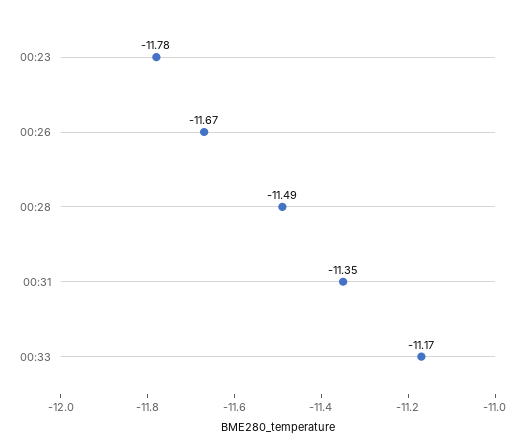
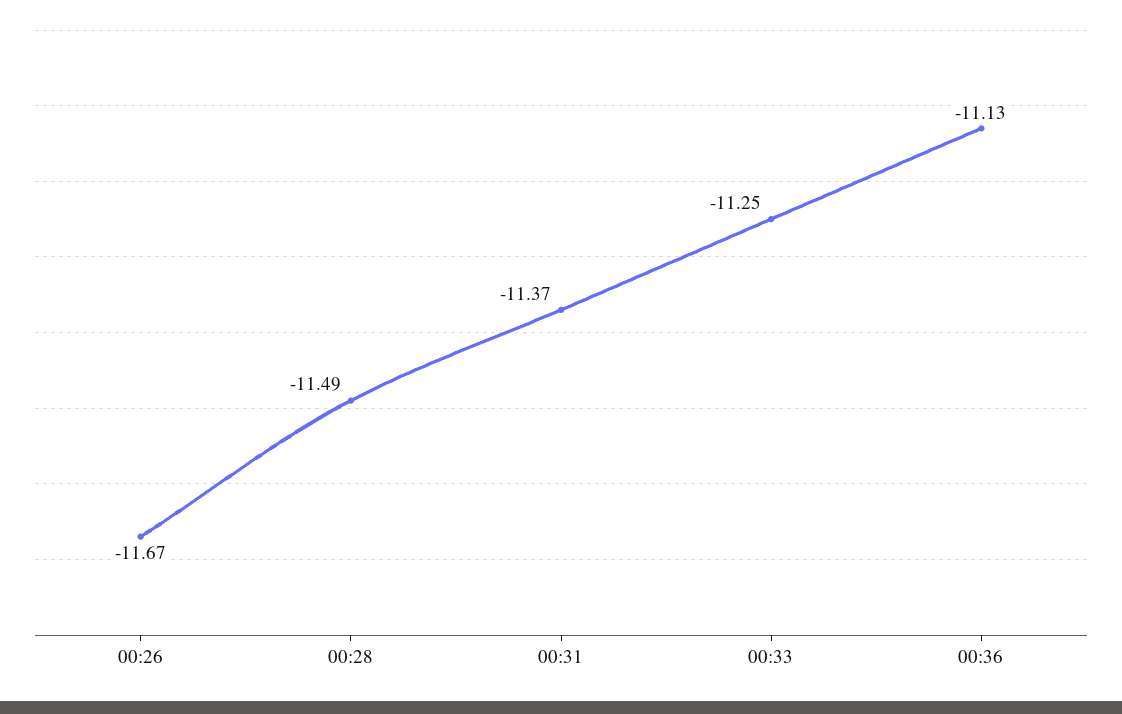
00:23: -11.78 -> none
00:31: -11.35 -> -11.37
00:33: -11.17 -> -11.25
00:36: none -> -11.13

